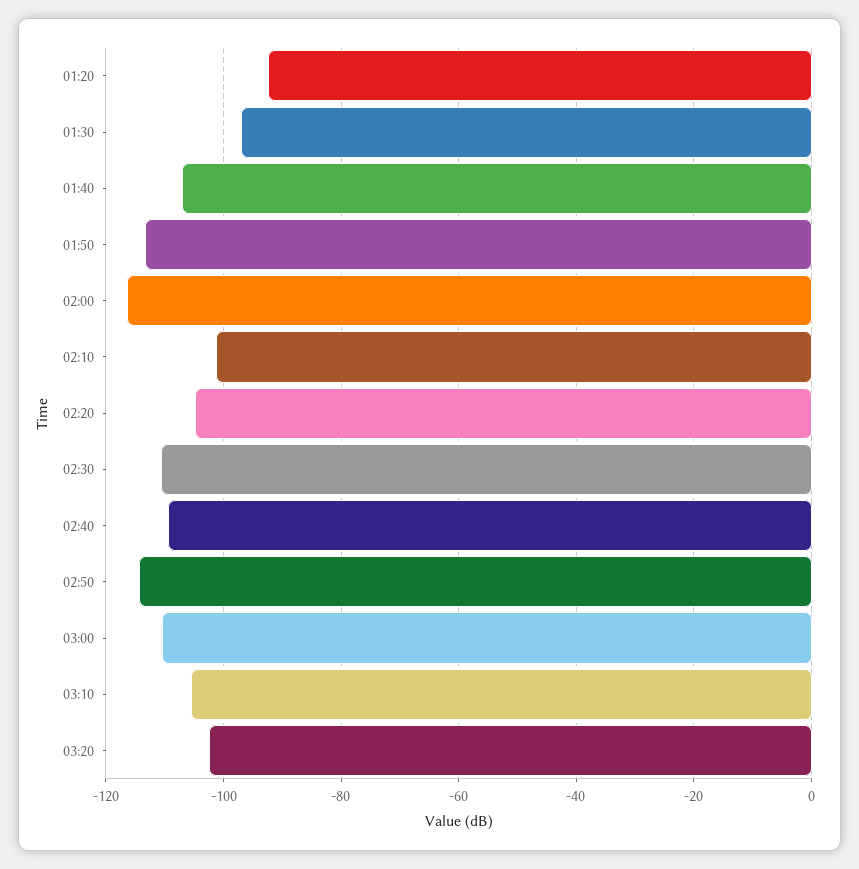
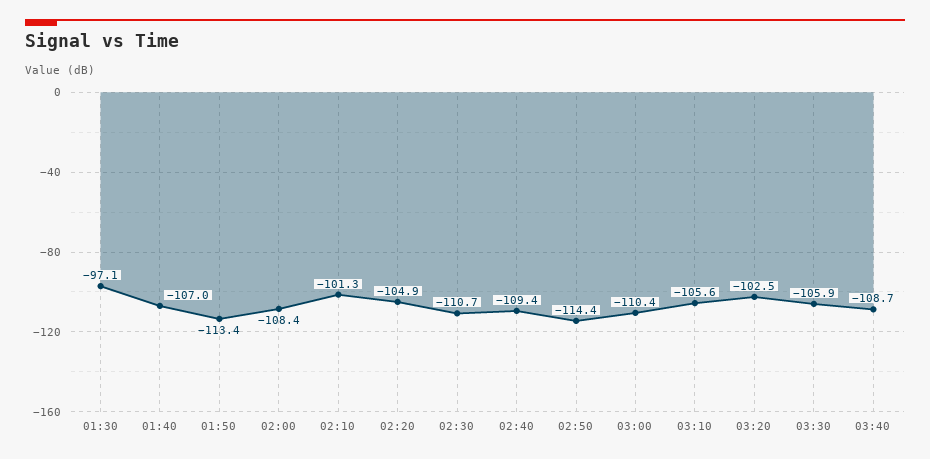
01:20: -92 -> none
02:00: -116 -> -108.4
03:30: none -> -105.9
03:40: none -> -108.7

